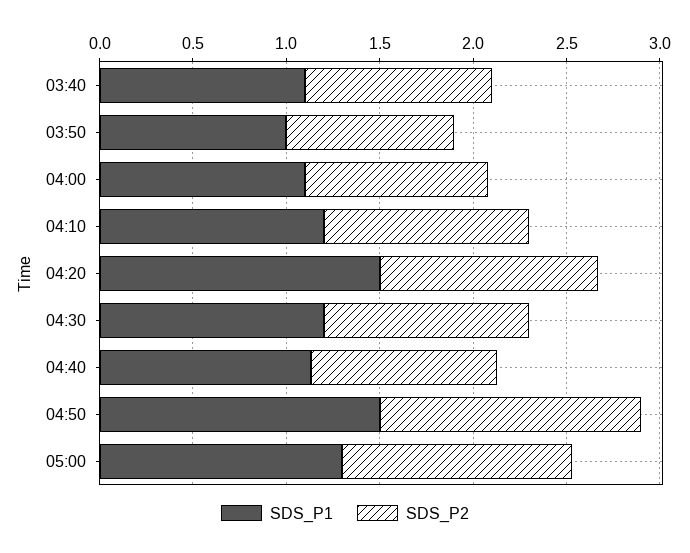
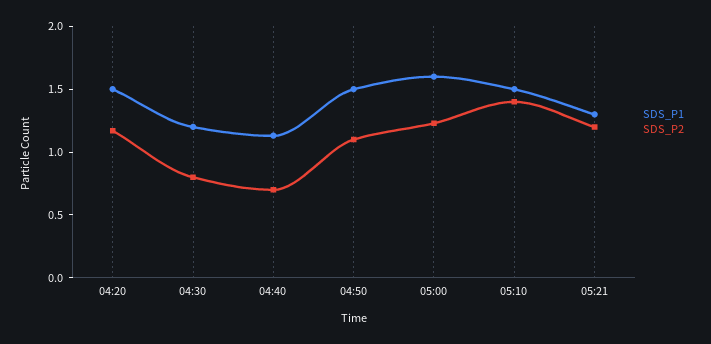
SDS_P1, 03:40: 1.1 -> none
SDS_P2, 03:40: 1 -> none
SDS_P1, 03:50: 1 -> none
SDS_P2, 03:50: 0.9 -> none
SDS_P1, 04:00: 1.1 -> none
SDS_P2, 04:00: 1 -> none
SDS_P1, 04:10: 1.2 -> none
SDS_P2, 04:10: 1.1 -> none
SDS_P2, 04:30: 1.1 -> 0.8
SDS_P2, 04:40: 1 -> 0.7
SDS_P2, 04:50: 1.4 -> 1.1
SDS_P1, 05:00: 1.3 -> 1.6
SDS_P1, 05:10: none -> 1.5
SDS_P2, 05:10: none -> 1.4
SDS_P1, 05:21: none -> 1.3
SDS_P2, 05:21: none -> 1.2

